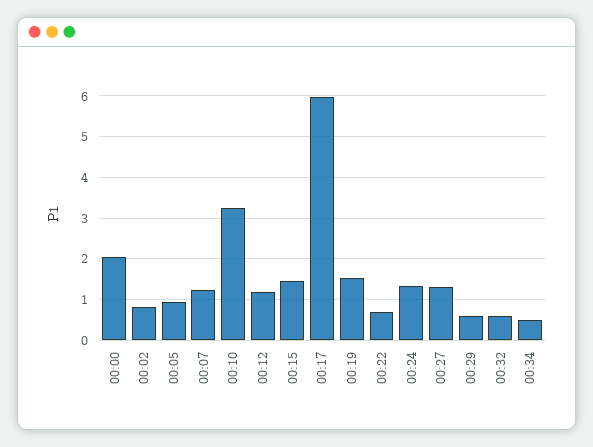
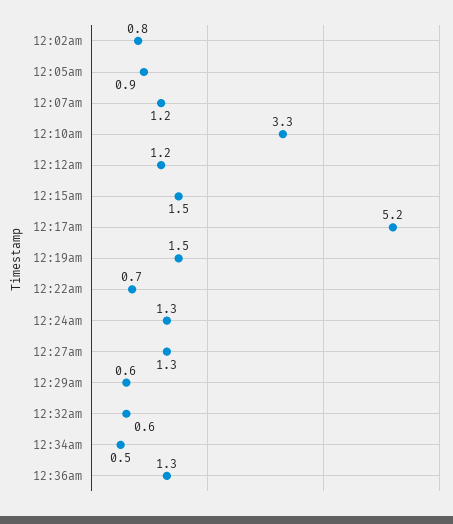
00:00: 2 -> none
00:17: 6 -> 5.2
12:36am: none -> 1.3

